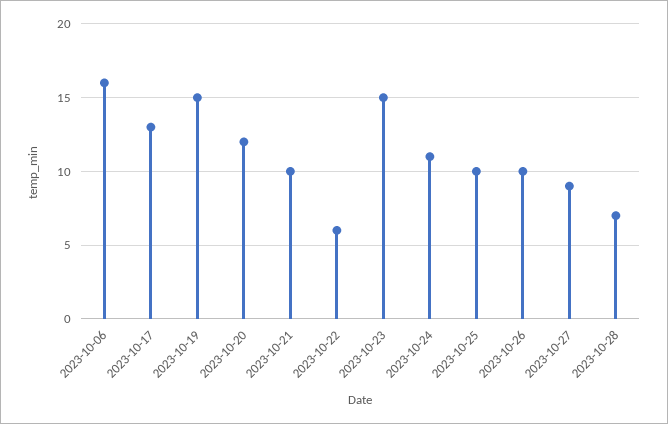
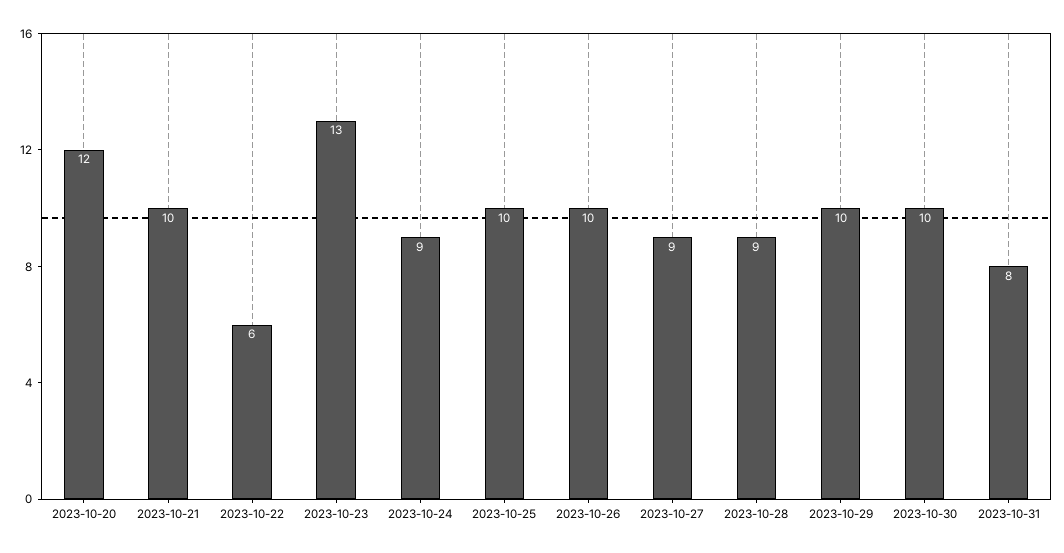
2023-10-06: 16 -> none
2023-10-17: 13 -> none
2023-10-19: 15 -> none
2023-10-23: 15 -> 13
2023-10-24: 11 -> 9
2023-10-28: 7 -> 9
2023-10-29: none -> 10
2023-10-30: none -> 10
2023-10-31: none -> 8

